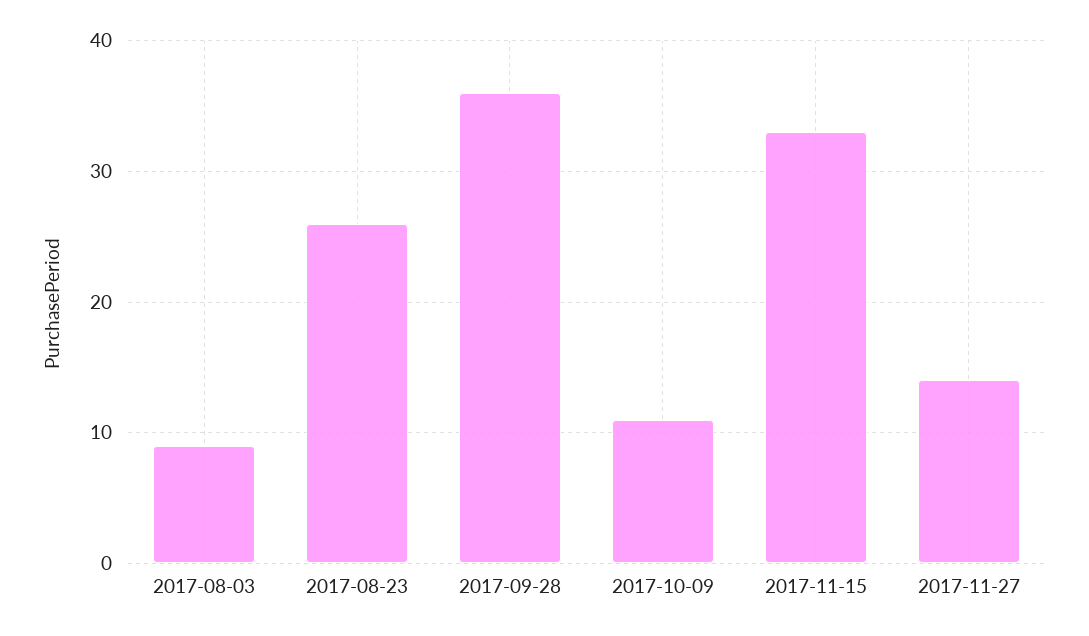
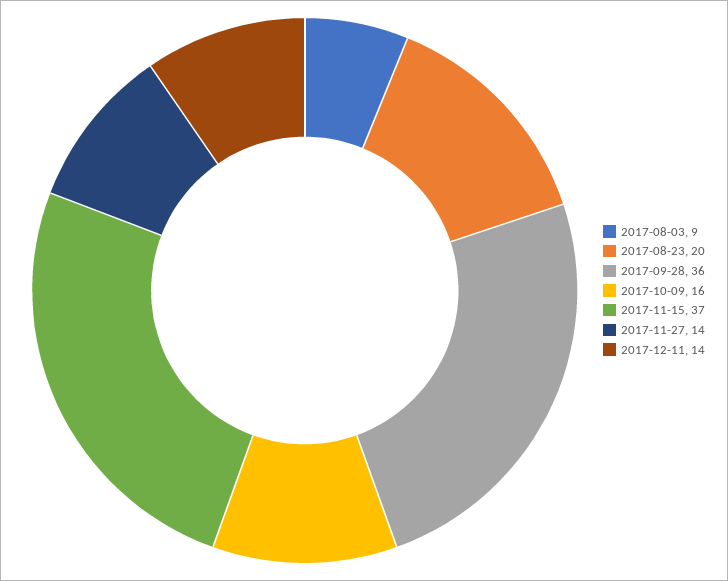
2017-08-23: 26 -> 20
2017-10-09: 11 -> 16
2017-11-15: 33 -> 37
2017-12-11: none -> 14

